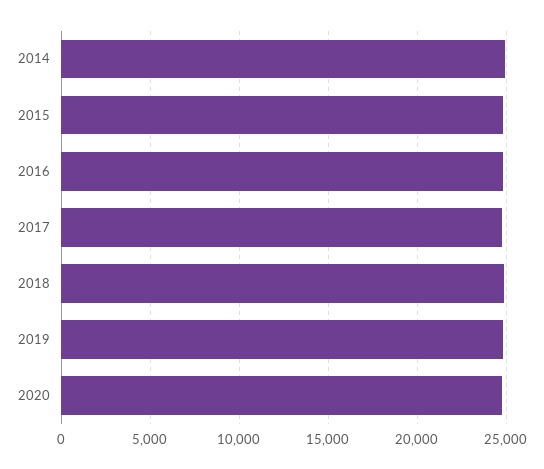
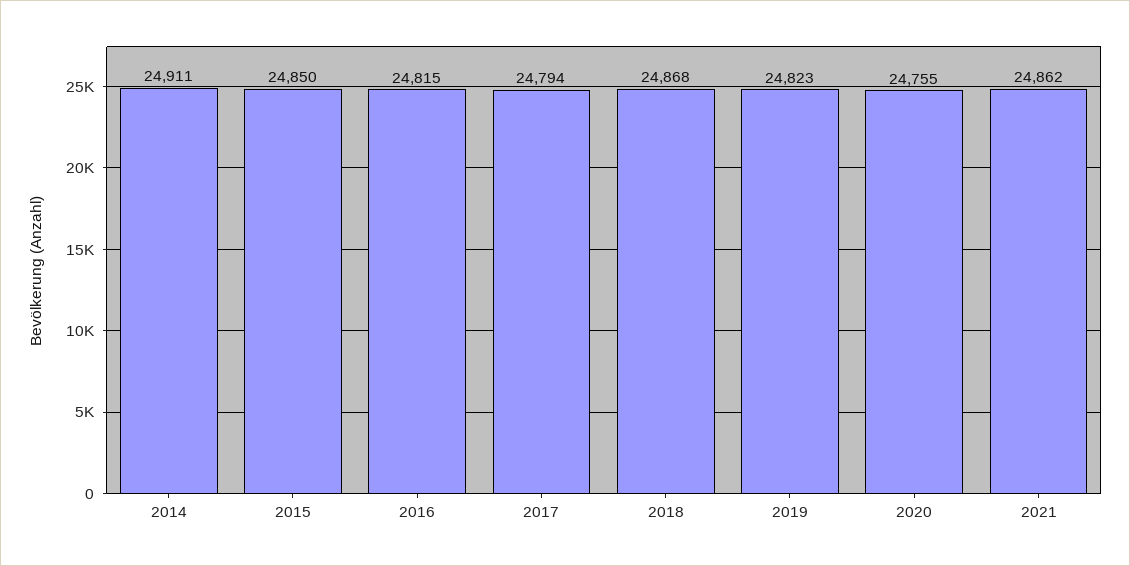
2021: none -> 24862

